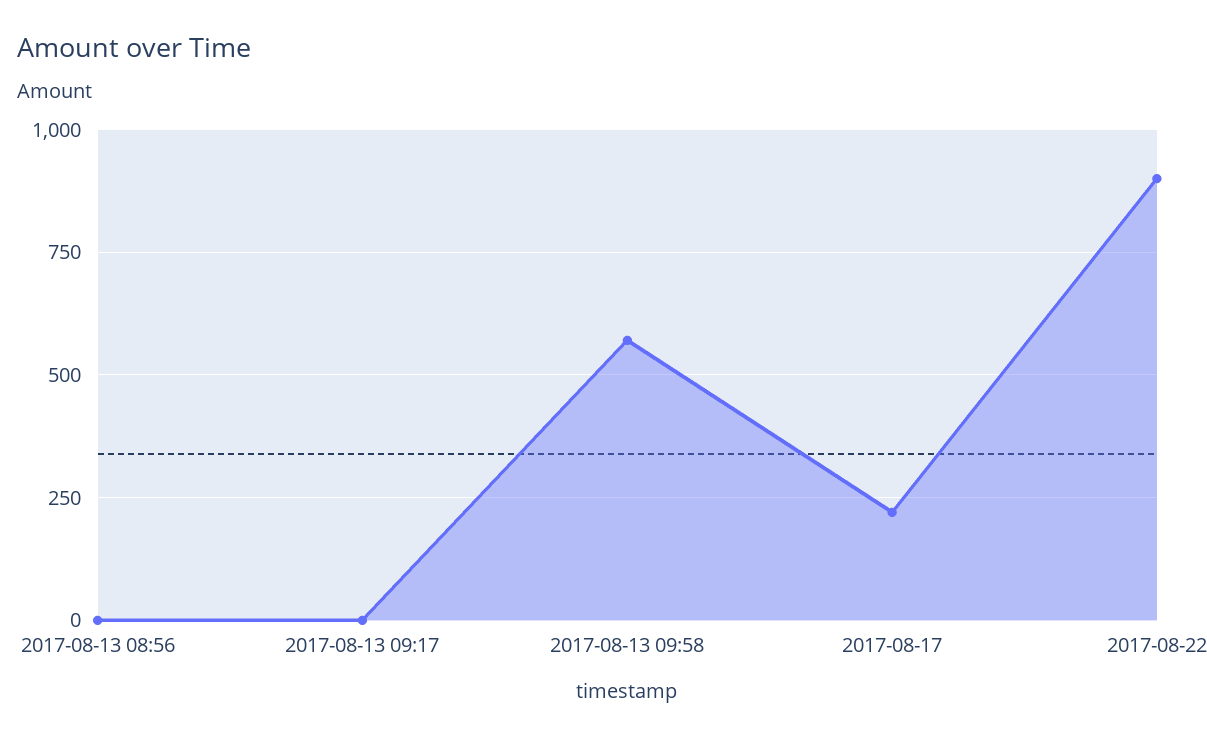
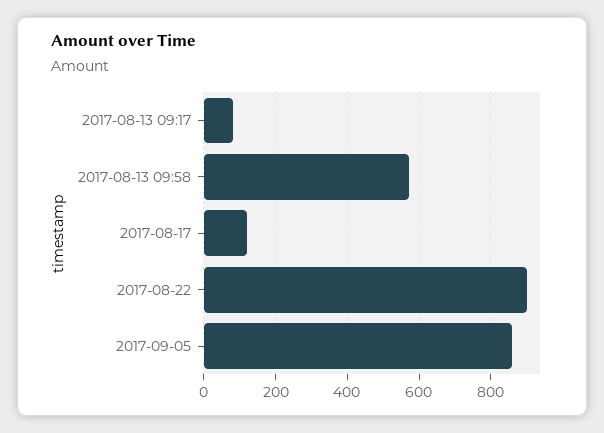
2017-08-13 08:56: 0 -> none
2017-08-13 09:17: 0 -> 80
2017-08-17: 225 -> 120
2017-09-05: none -> 860

